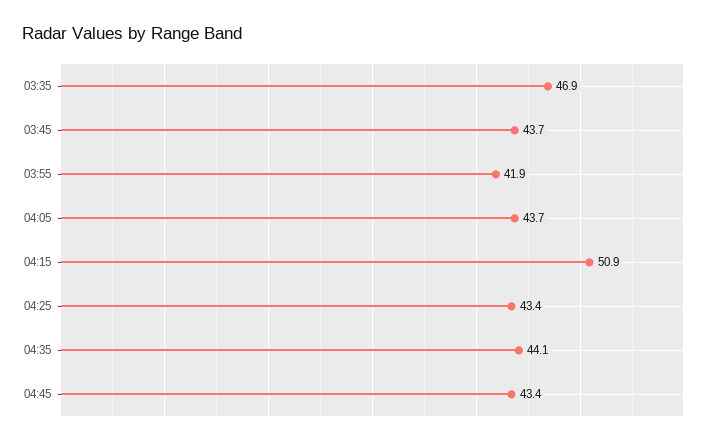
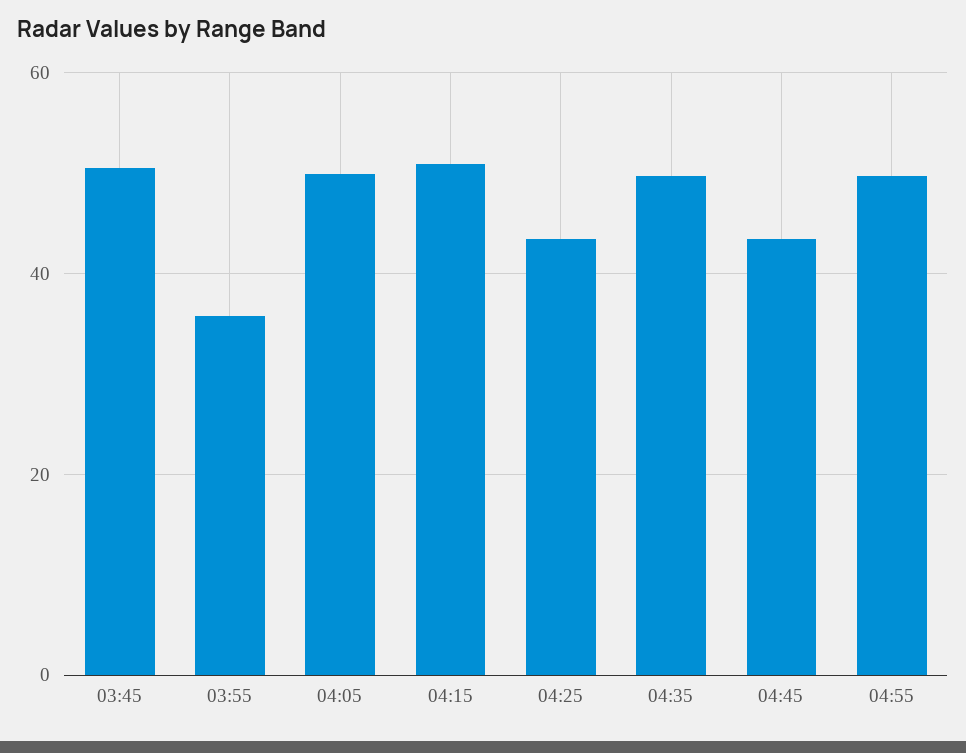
03:35: 46.9 -> none
03:45: 43.7 -> 50
03:55: 41.9 -> 36
04:05: 43.7 -> 50
04:35: 44.1 -> 50
04:55: none -> 50

